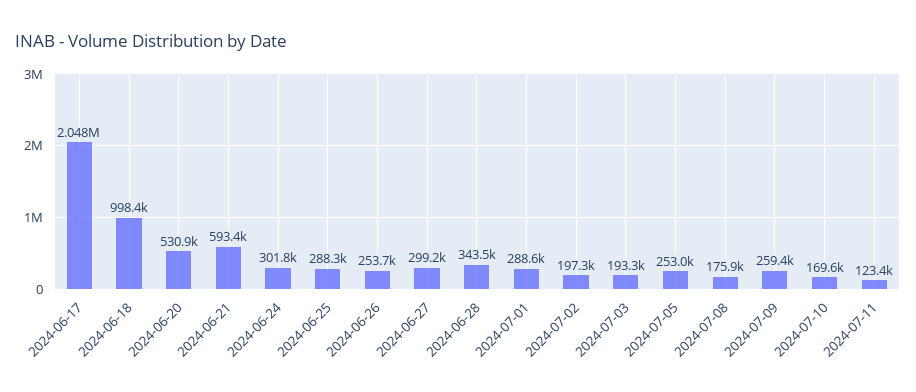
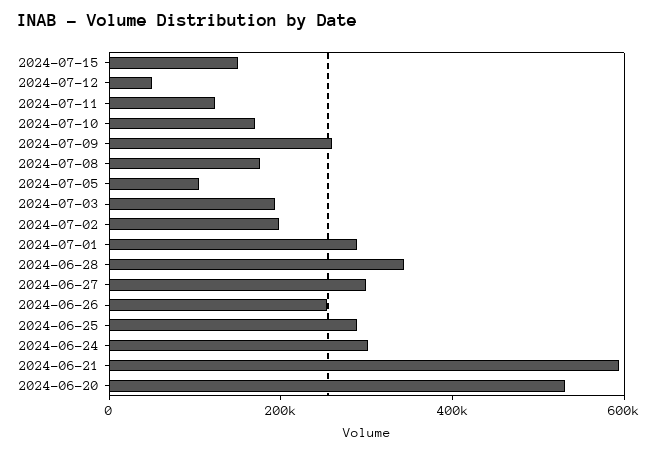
2024-06-17: 2048000 -> none
2024-06-18: 998400 -> none
2024-07-05: 253000 -> 100000
2024-07-15: none -> 150000
2024-07-12: none -> 50000

